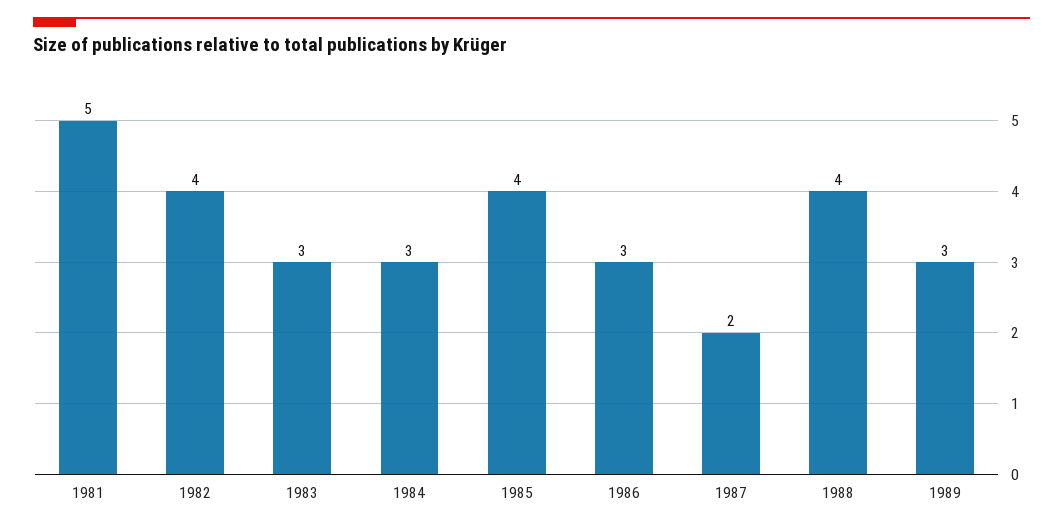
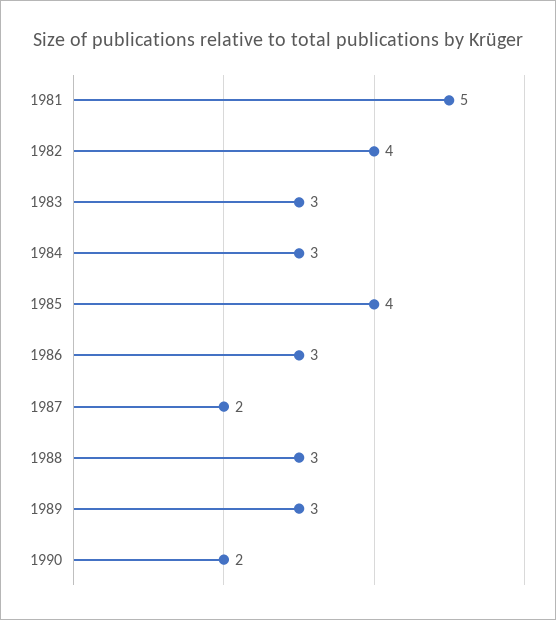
1988: 4 -> 3
1990: none -> 2

